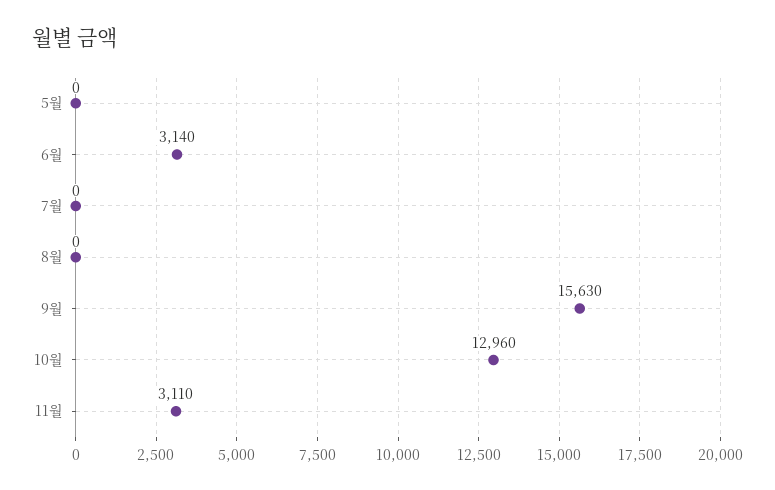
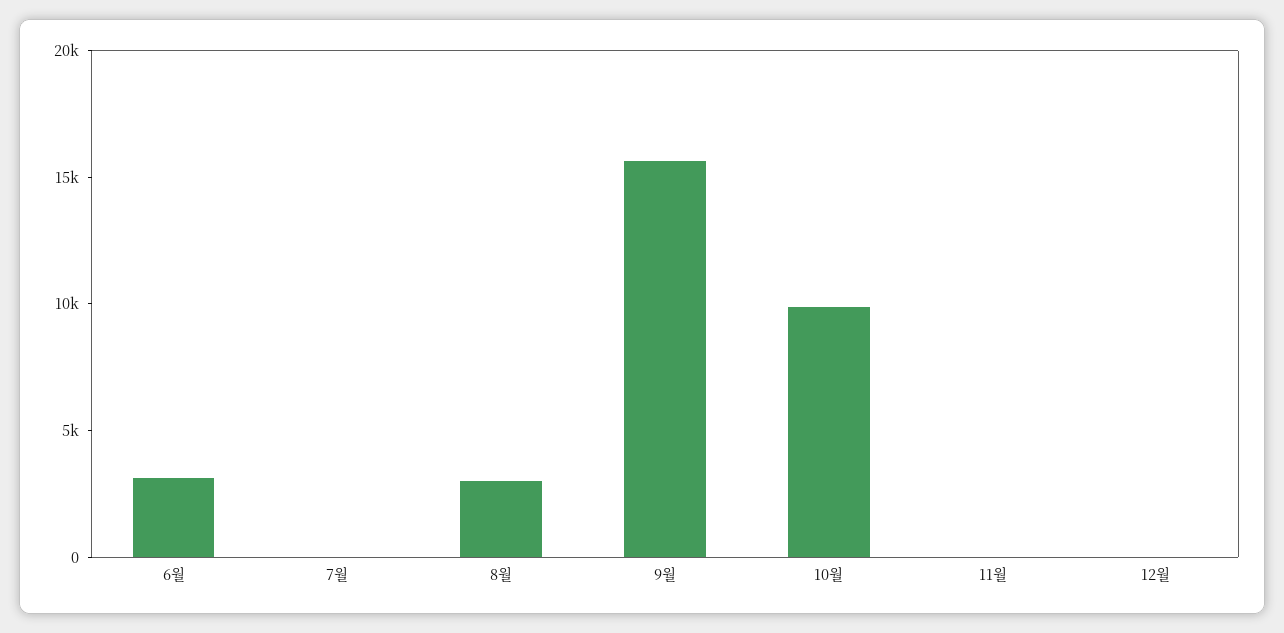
5월: 0 -> none
8월: 0 -> 3000
10월: 12960 -> 10000
11월: 3110 -> 0
12월: none -> 0

